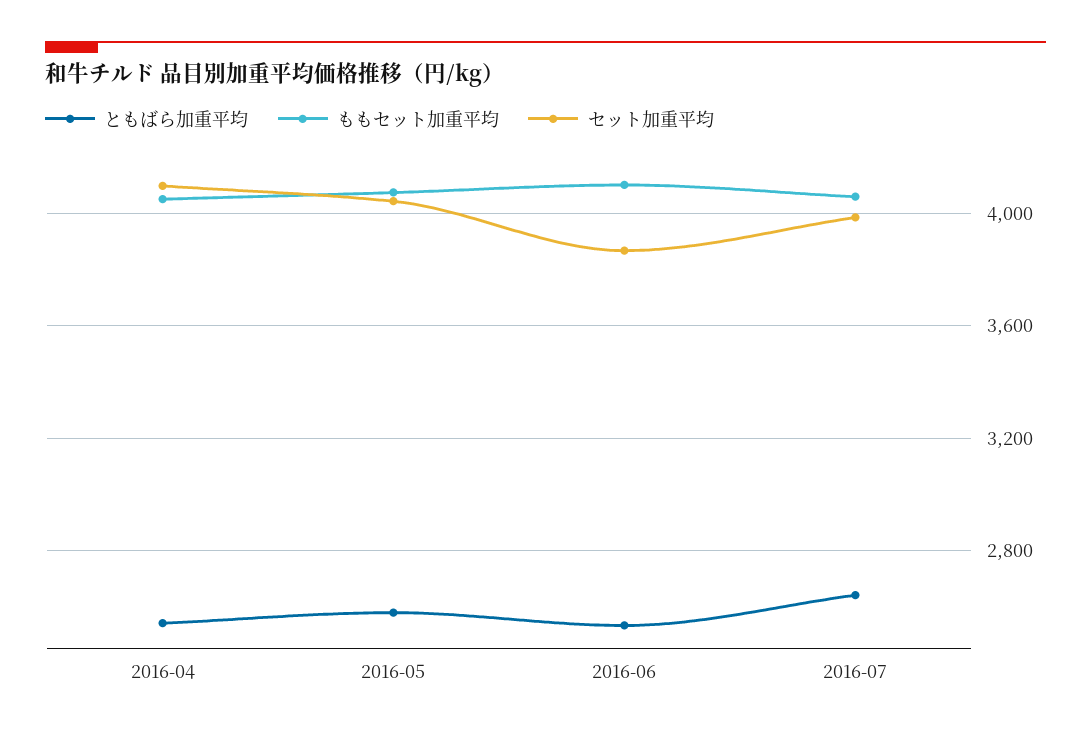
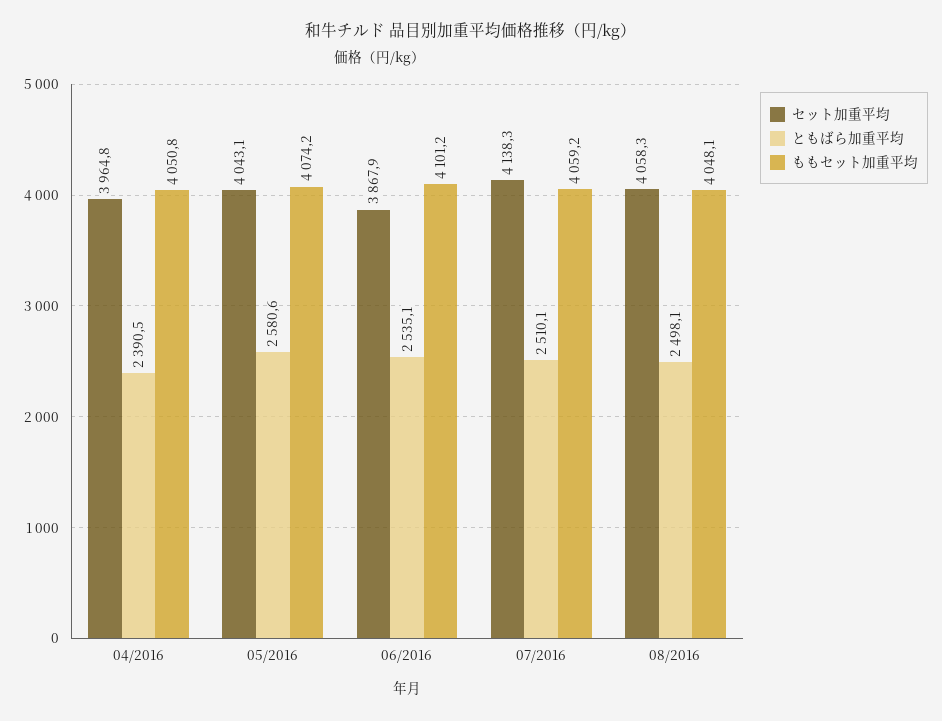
ともばら加重平均, 2016-04: 2550 -> 2390.5
セット加重平均, 2016-04: 4100 -> 3964.8
ともばら加重平均, 2016-07: 2650 -> 2510.1
セット加重平均, 2016-07: 4000 -> 4138.3
セット加重平均, 08/2016: none -> 4058.3
ともばら加重平均, 08/2016: none -> 2498.1
ももセット加重平均, 08/2016: none -> 4048.1

